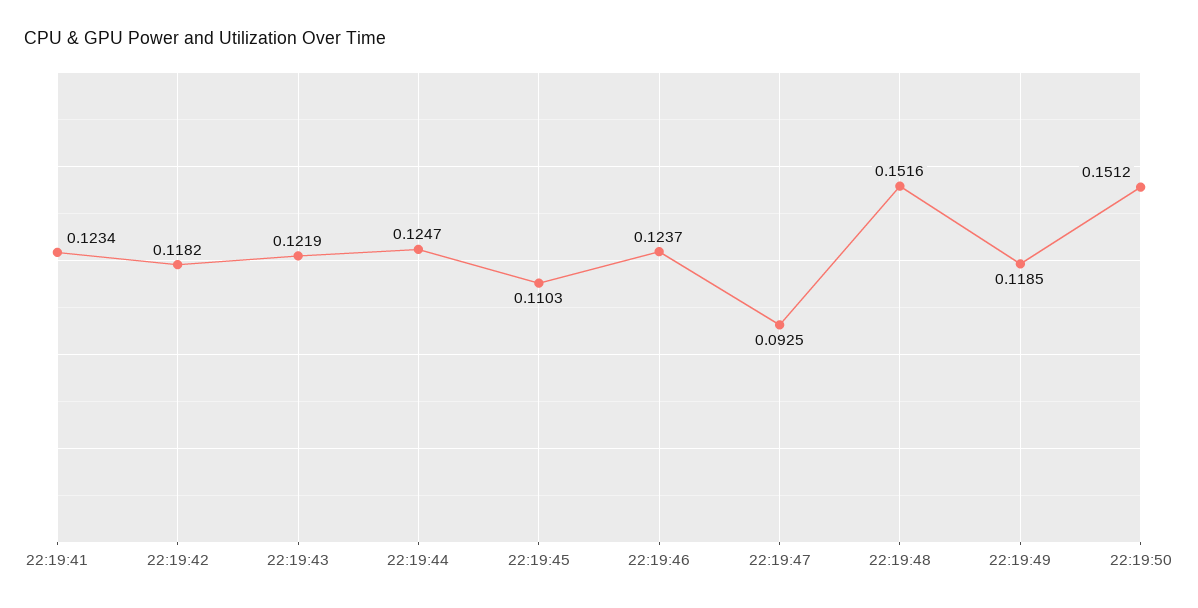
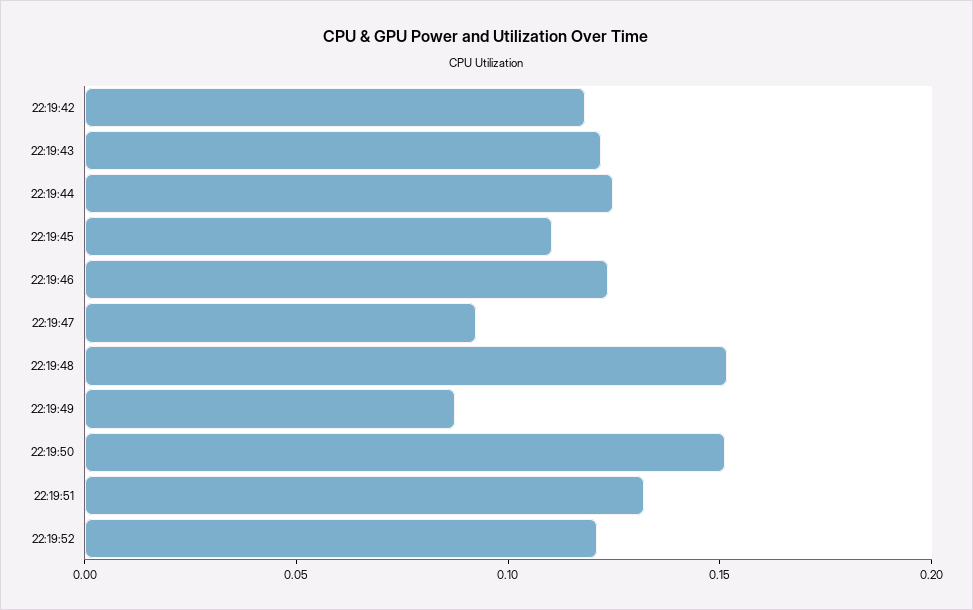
22:19:41: 0.1234 -> none
22:19:49: 0.1185 -> 0.09
22:19:51: none -> 0.13
22:19:52: none -> 0.12

